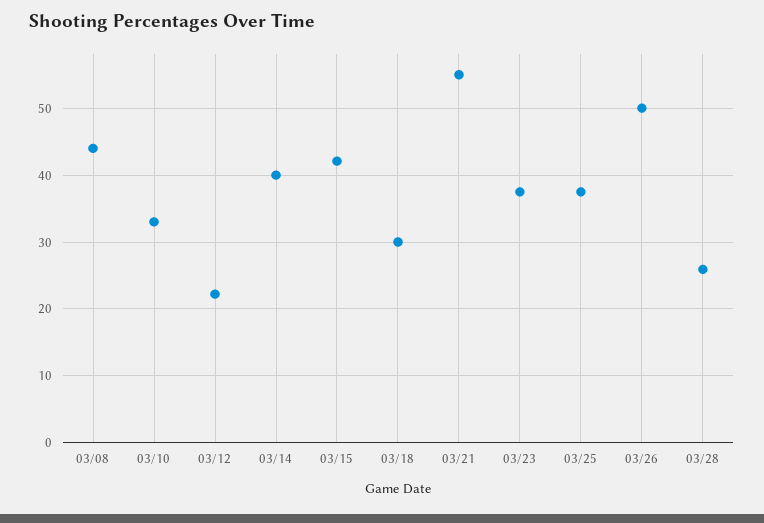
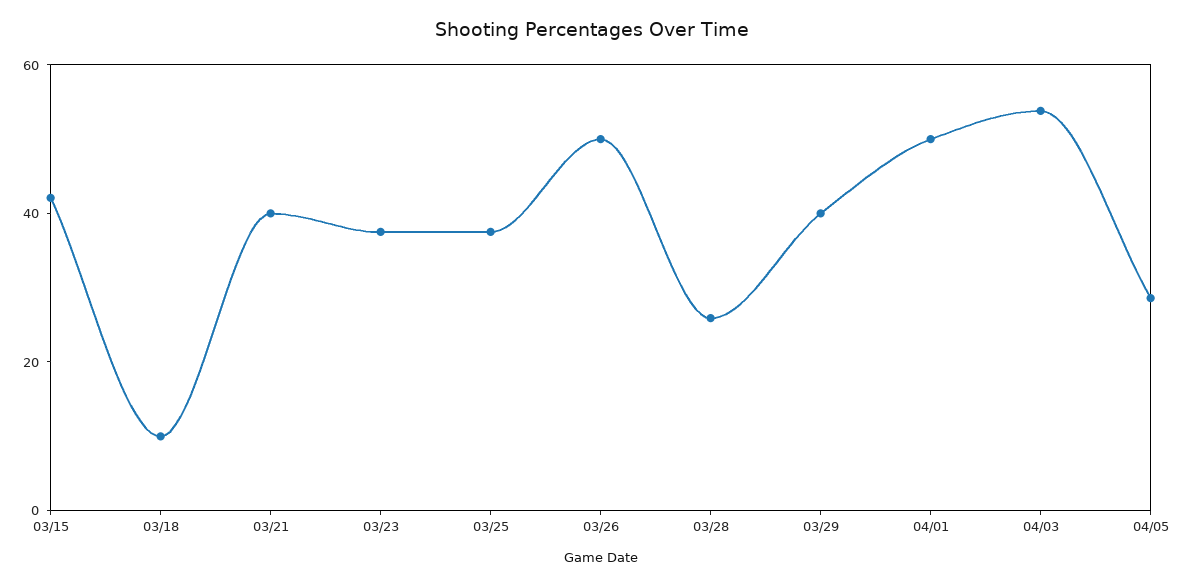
03/08: 44 -> none
03/10: 33 -> none
03/12: 22 -> none
03/14: 40 -> none
03/18: 30 -> 10
03/21: 55 -> 40
03/29: none -> 40
04/01: none -> 50
04/03: none -> 55
04/05: none -> 30

